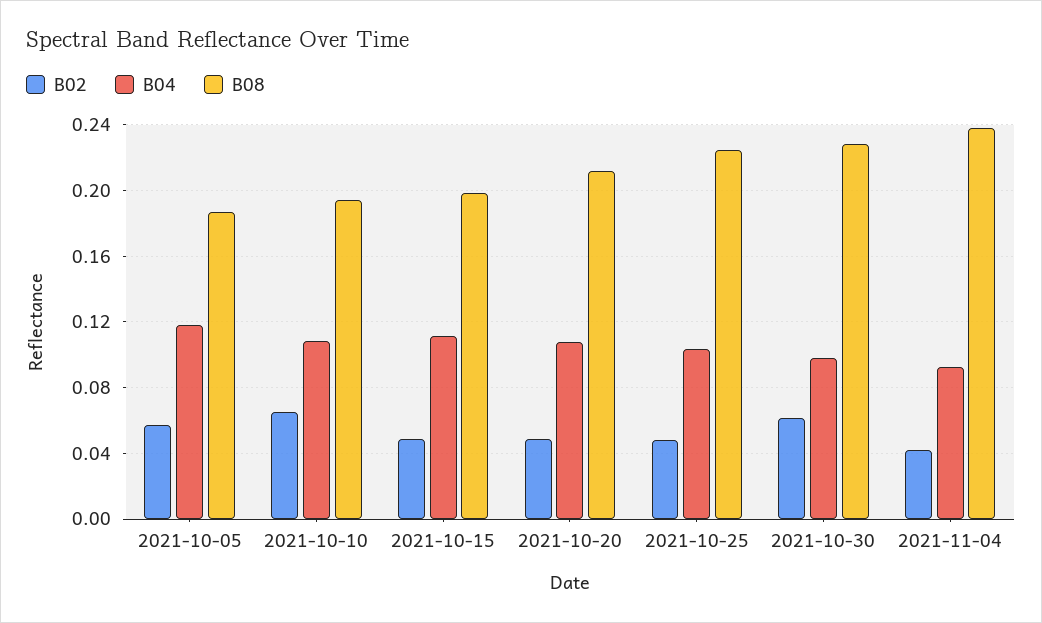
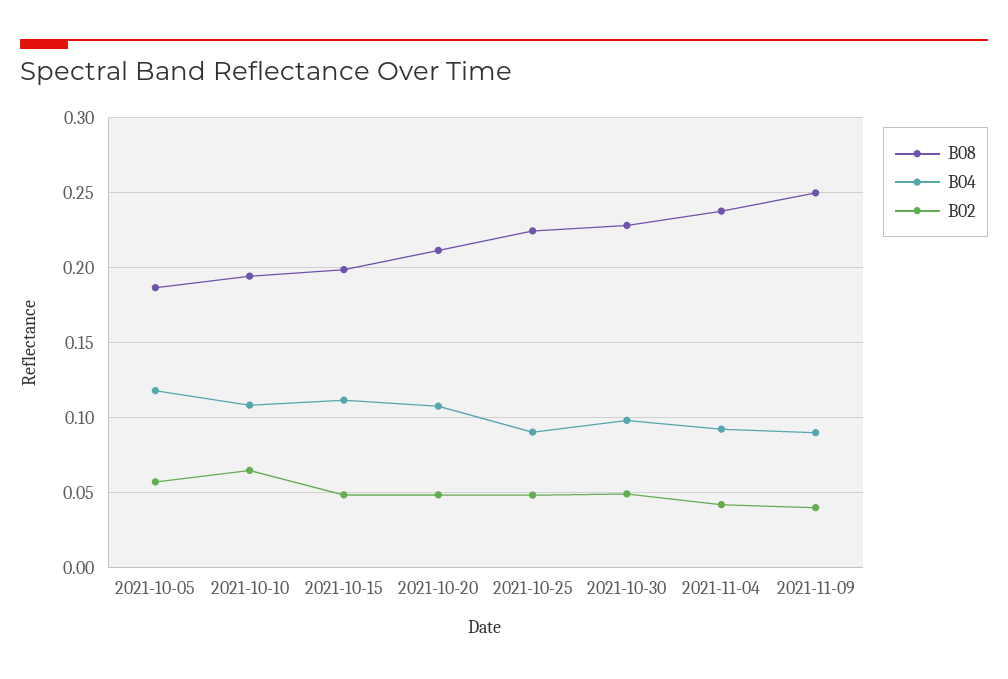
B04, 2021-10-25: 0.105 -> 0.09
B02, 2021-10-30: 0.06 -> 0.05
B08, 2021-11-09: none -> 0.25
B04, 2021-11-09: none -> 0.09
B02, 2021-11-09: none -> 0.04

